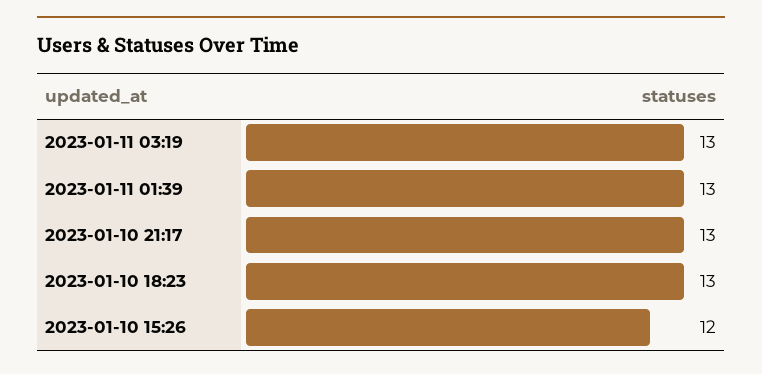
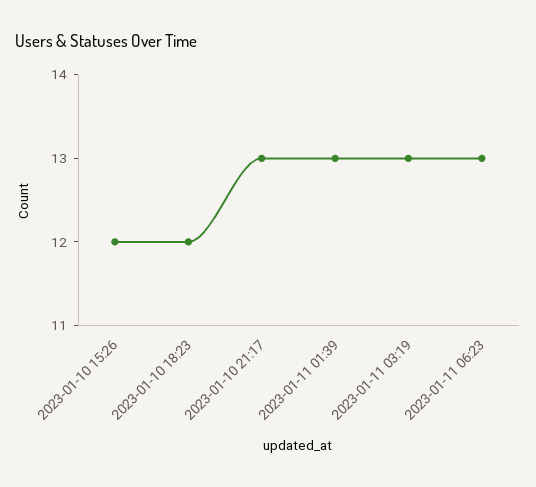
2023-01-10 18:23: 13 -> 12
2023-01-11 06:23: none -> 13

